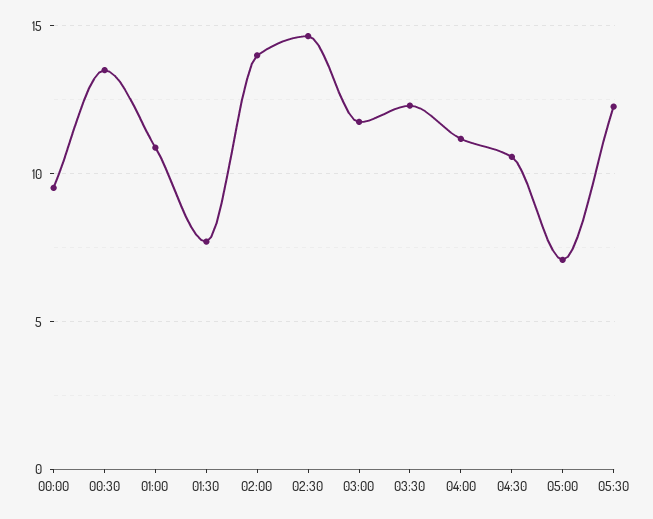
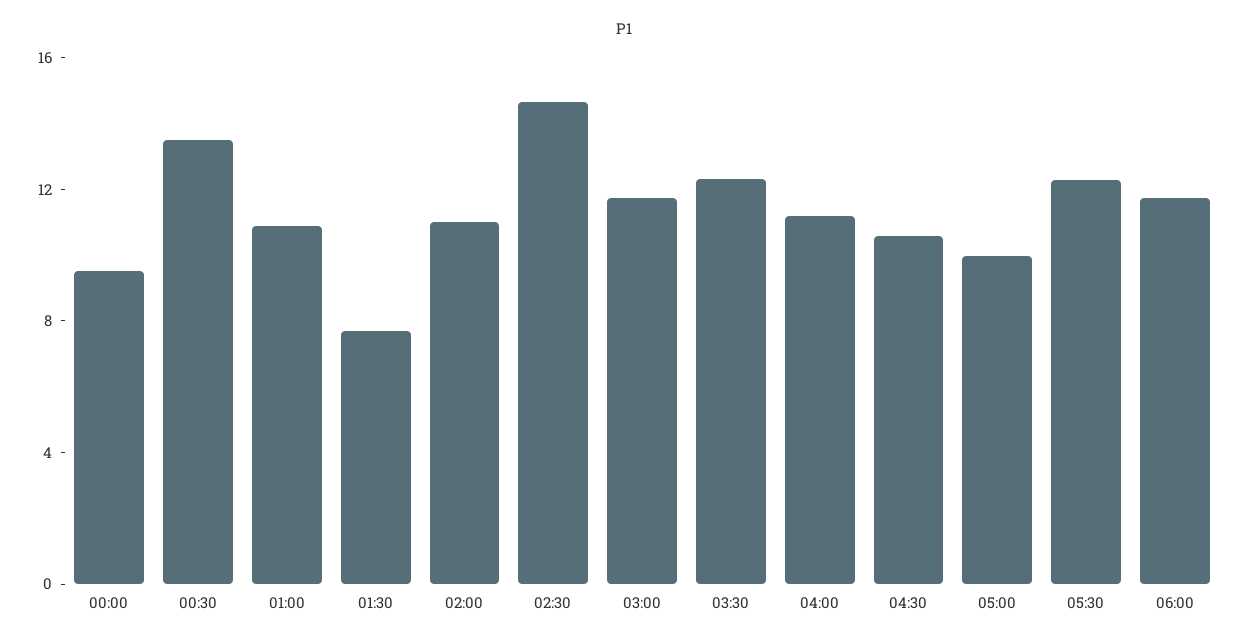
02:00: 14 -> 11
05:00: 7 -> 10
06:00: none -> 12

